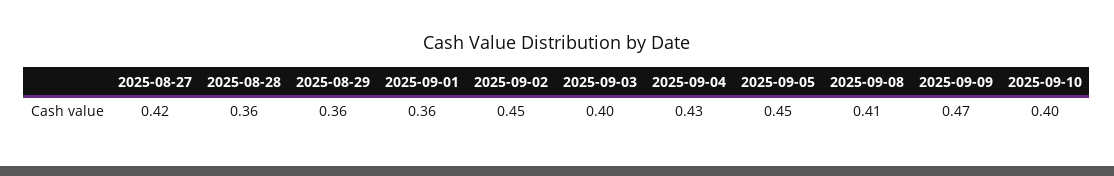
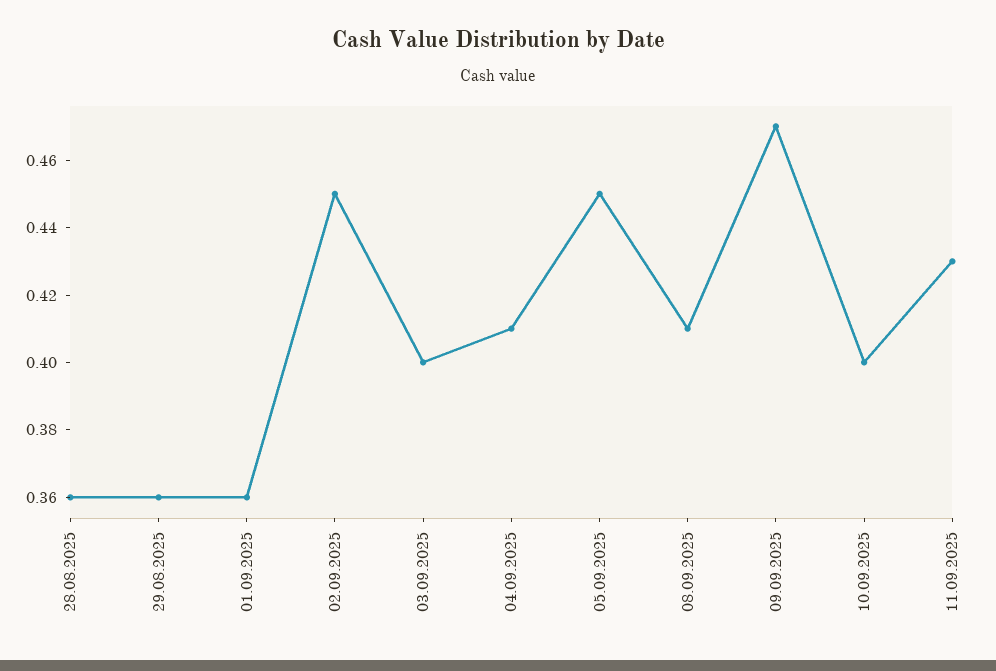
2025-08-27: 0.42 -> none
2025-09-04: 0.43 -> 0.41
11.09.2025: none -> 0.43

